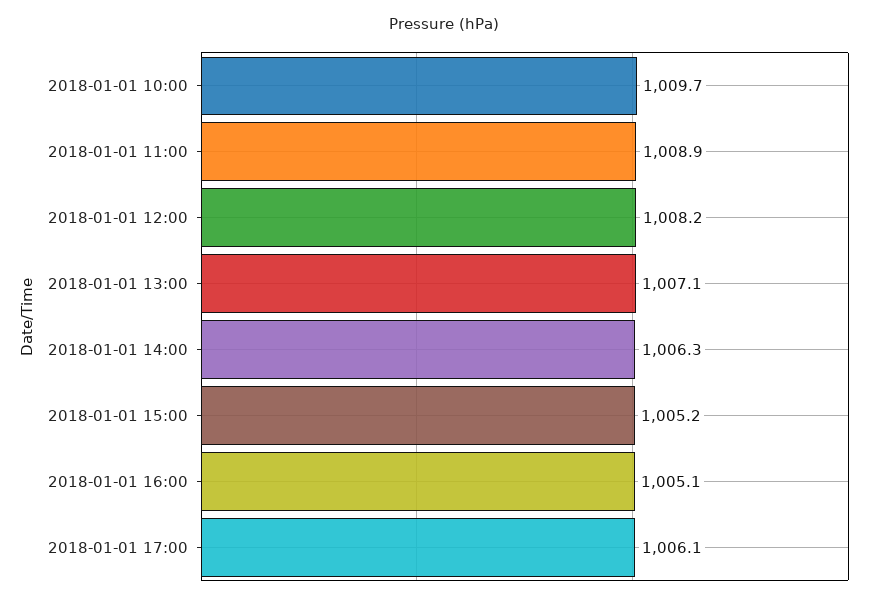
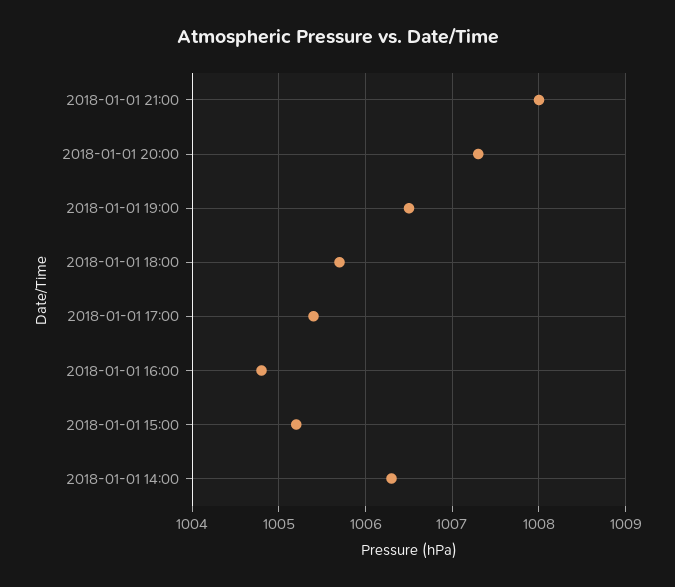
2018-01-01 10:00: 1009.7 -> none
2018-01-01 11:00: 1008.9 -> none
2018-01-01 12:00: 1008.2 -> none
2018-01-01 13:00: 1007.1 -> none
2018-01-01 16:00: 1005.1 -> 1004.8
2018-01-01 17:00: 1006.1 -> 1005.4
2018-01-01 21:00: none -> 1008
2018-01-01 20:00: none -> 1007.3
2018-01-01 19:00: none -> 1006.5
2018-01-01 18:00: none -> 1005.7

